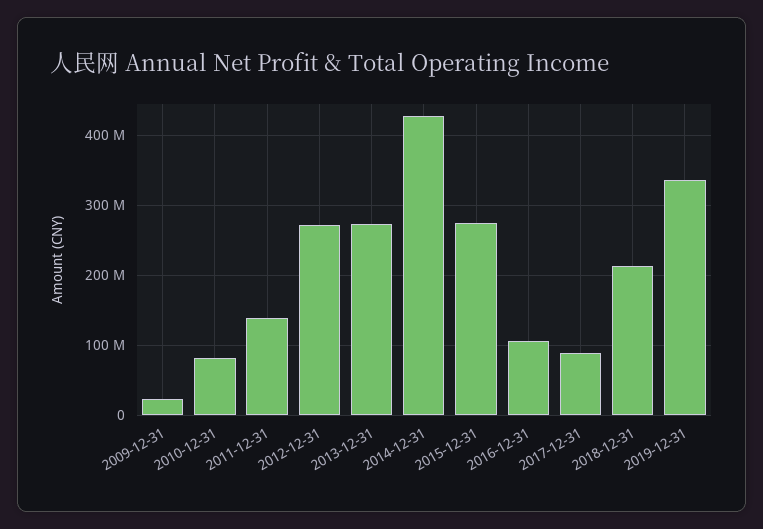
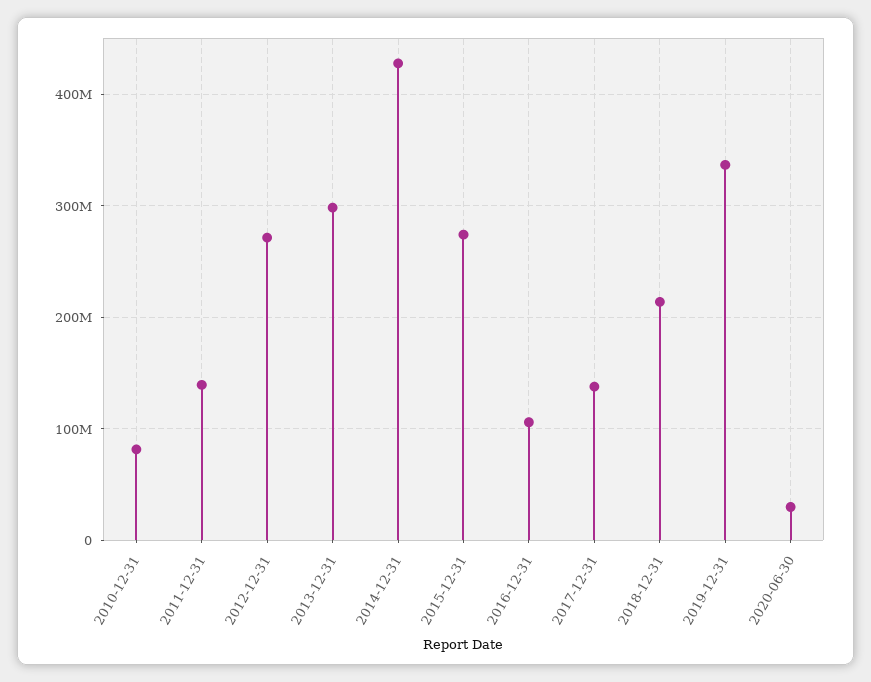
2009-12-31: 20000000 -> none
2013-12-31: 270000000 -> 300000000
2017-12-31: 90000000 -> 140000000
2020-06-30: none -> 30000000

